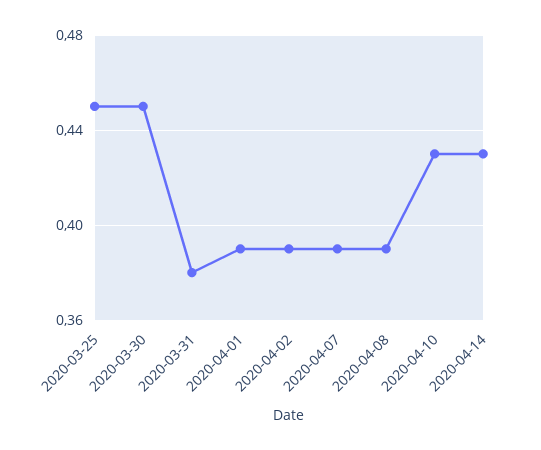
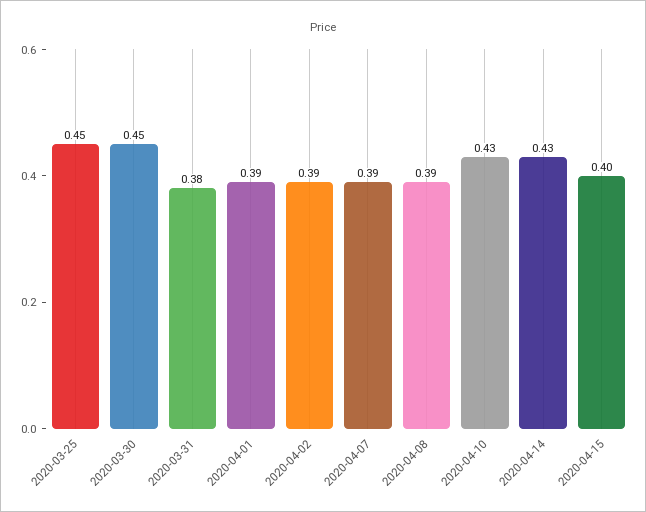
2020-04-15: none -> 0.4

